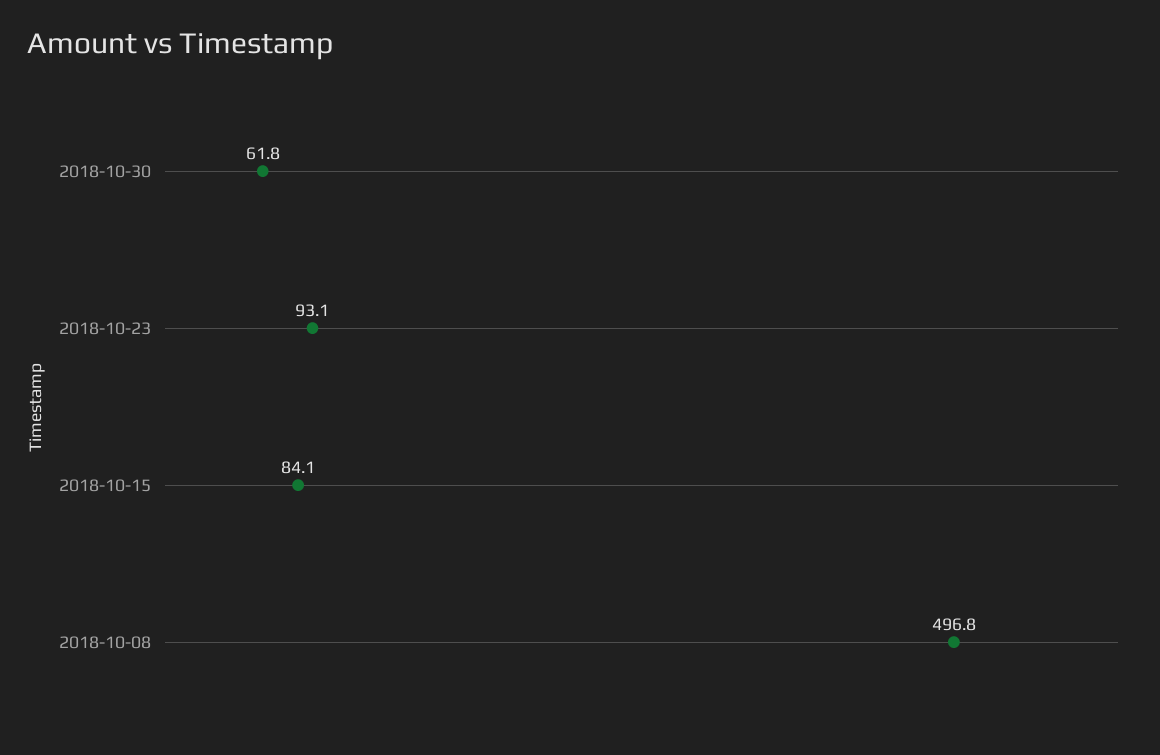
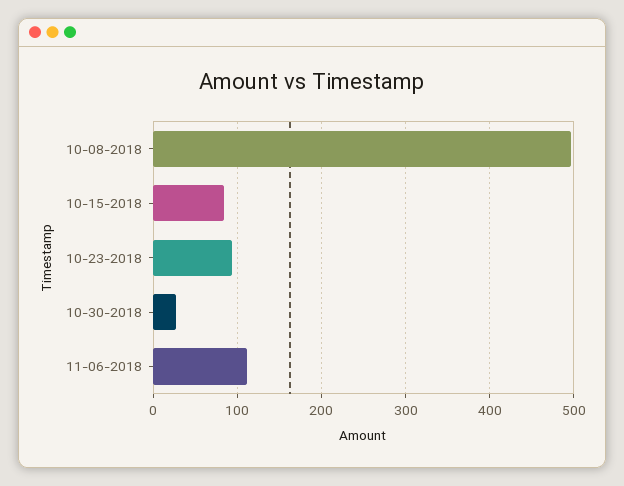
2018-10-30: 61.8 -> 30
11-06-2018: none -> 110

